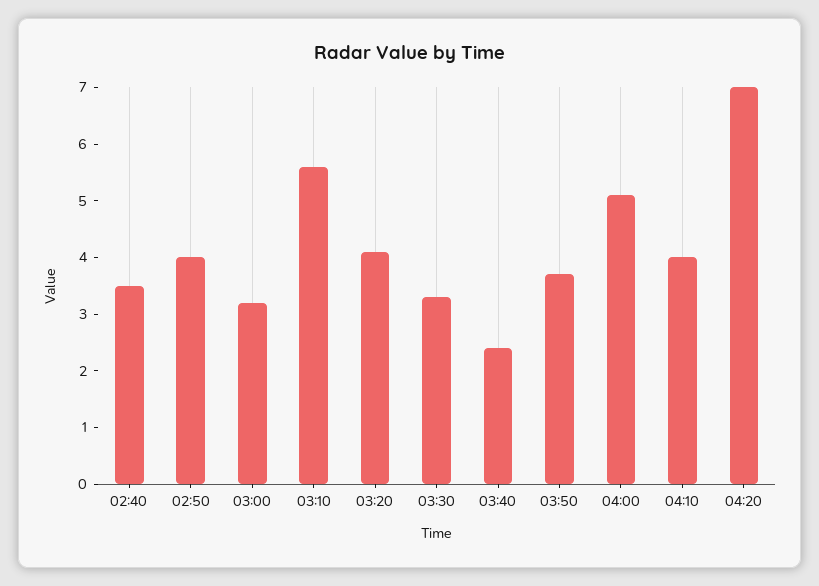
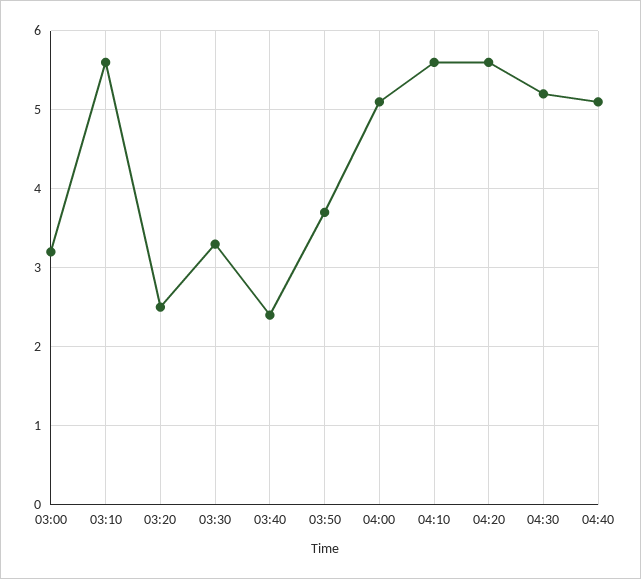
02:40: 3.5 -> none
02:50: 4 -> none
03:20: 4 -> 2.5
04:10: 4 -> 5.6
04:20: 7 -> 5.6
04:30: none -> 5.2
04:40: none -> 5.1

